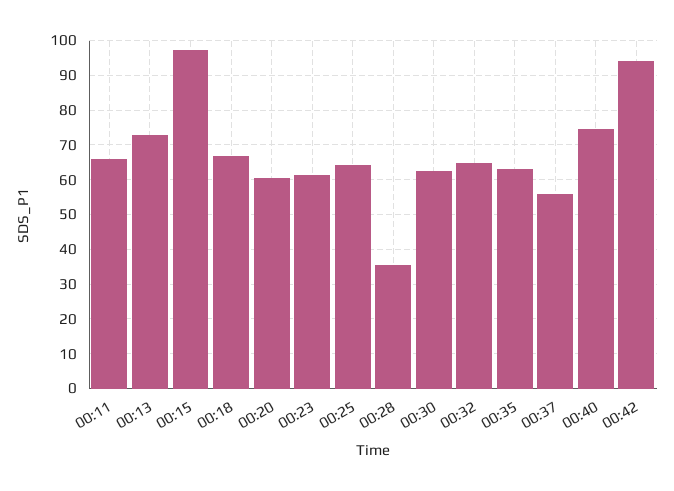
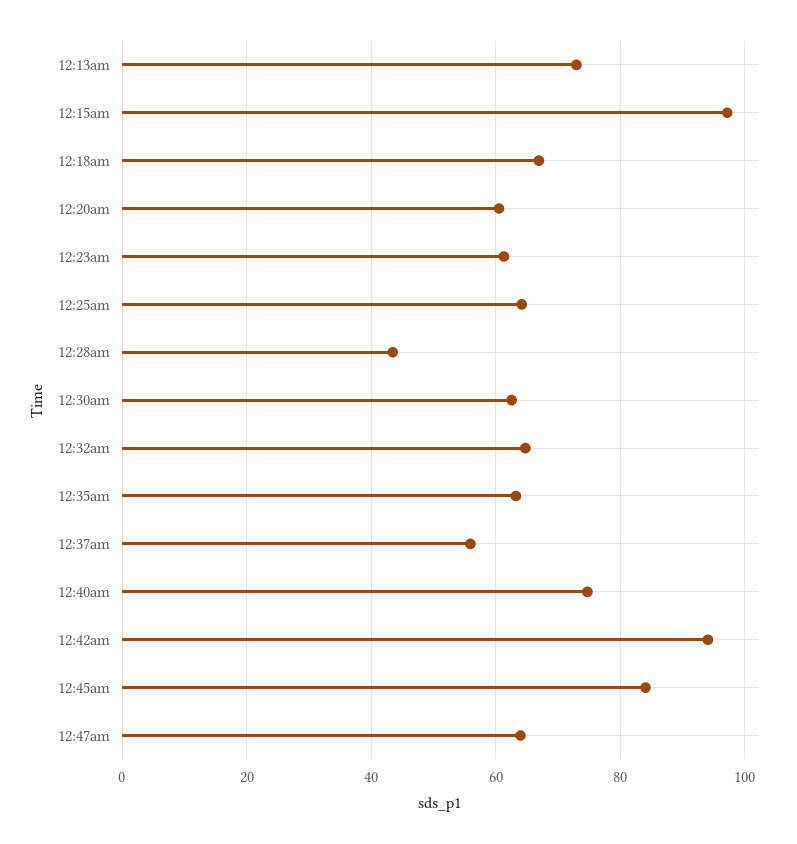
00:11: 66 -> none
00:28: 36 -> 44
12:45am: none -> 84
12:47am: none -> 64

